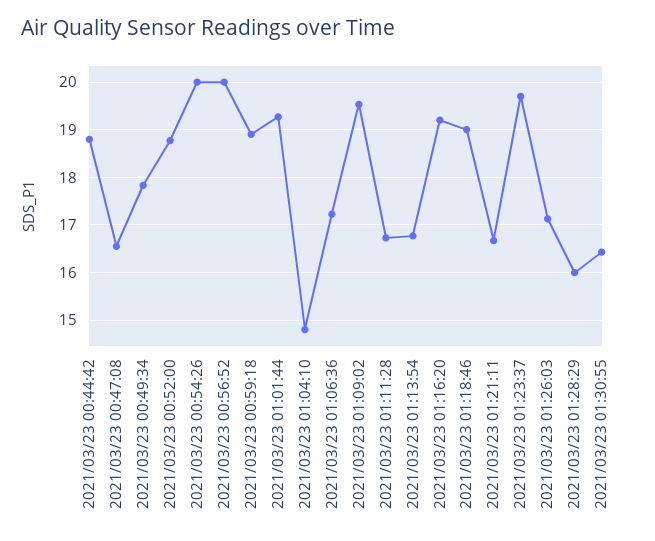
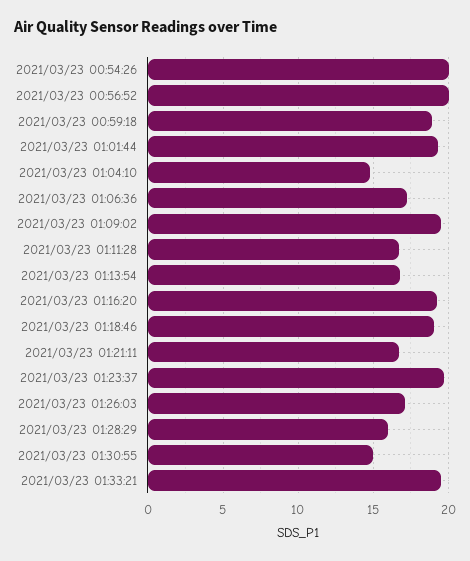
2021/03/23 00:44:42: 18.8 -> none
2021/03/23 00:47:08: 16.6 -> none
2021/03/23 00:49:34: 17.8 -> none
2021/03/23 00:52:00: 18.8 -> none
2021/03/23 01:30:55: 16.4 -> 15
2021/03/23 01:33:21: none -> 19.5

